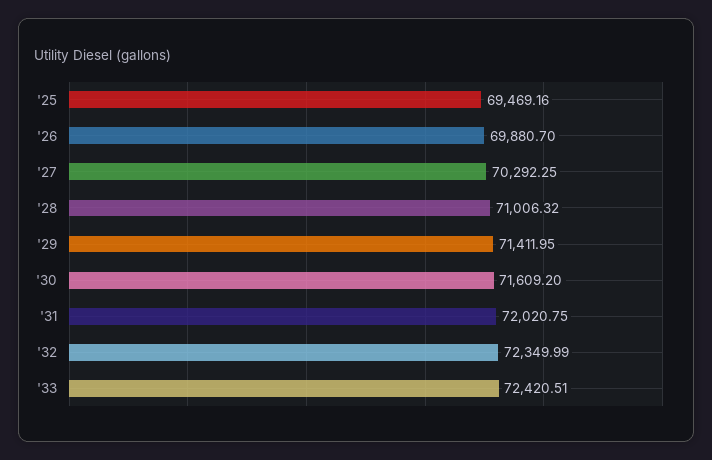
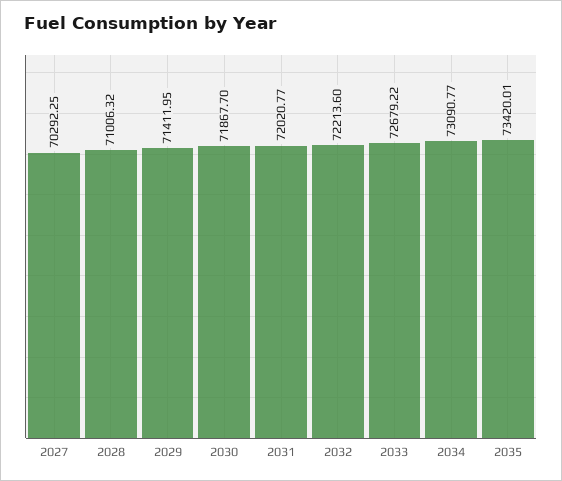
'25: 69469.16 -> none
'26: 69880.7 -> none
'30: 71609.2 -> 71867.7
'31: 72020.75 -> 72020.77
'32: 72349.99 -> 72213.6
'33: 72420.51 -> 72679.22
2034: none -> 73090.77
2035: none -> 73420.01

